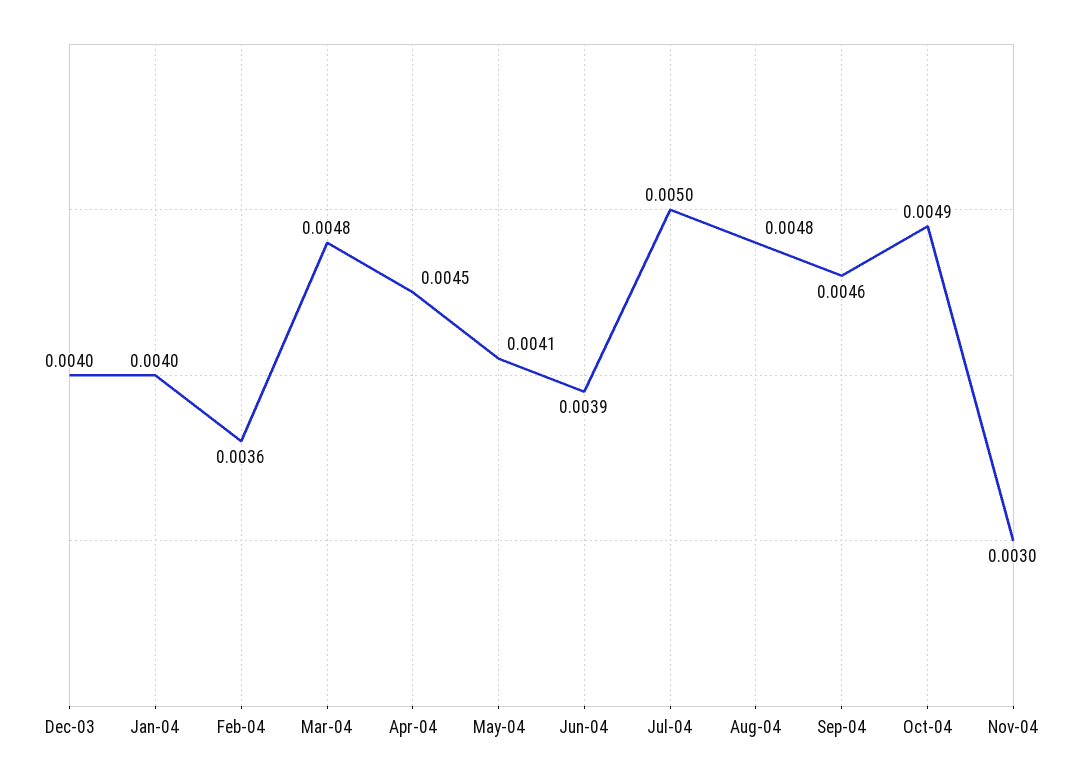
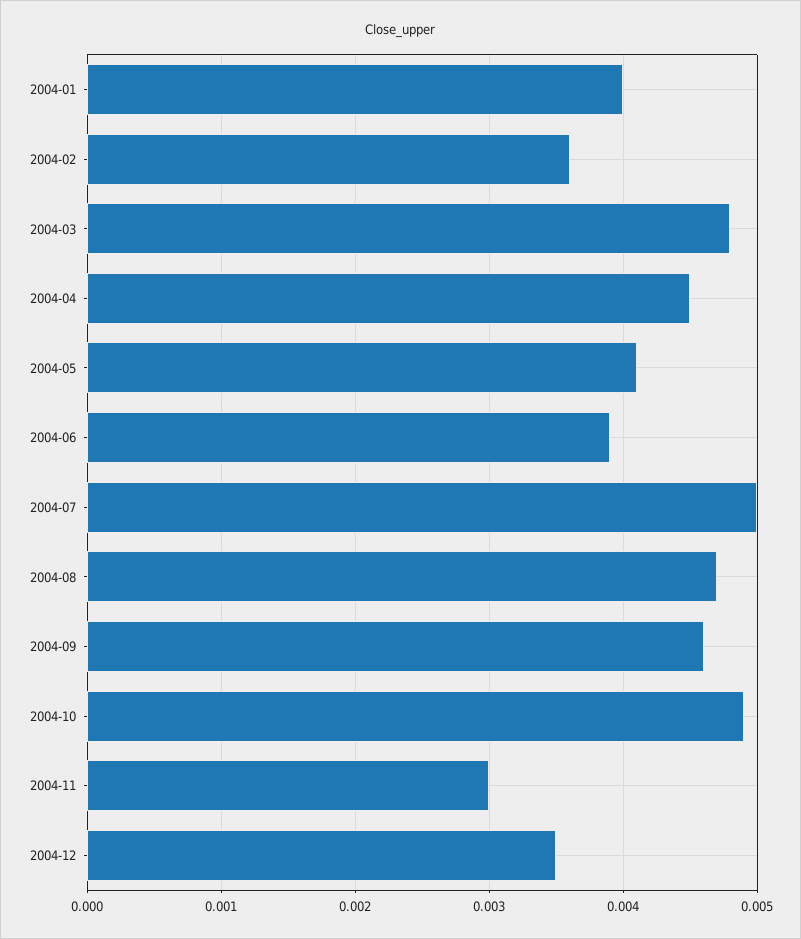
Dec-03: 0.004 -> none
Aug-04: 0.0048 -> 0.0047
2004-12: none -> 0.0035

